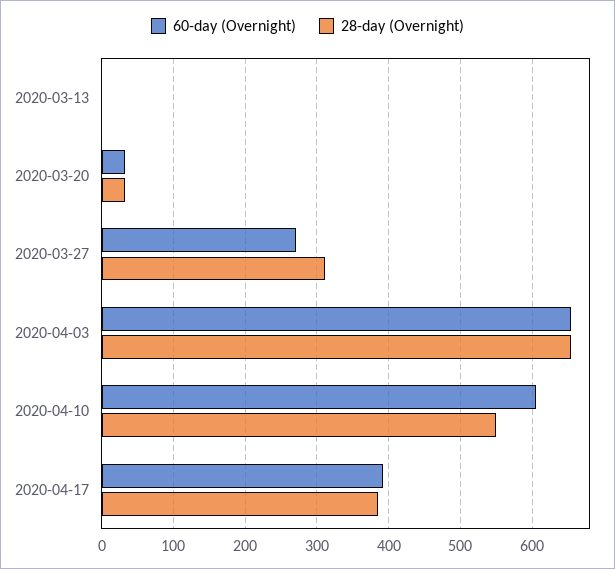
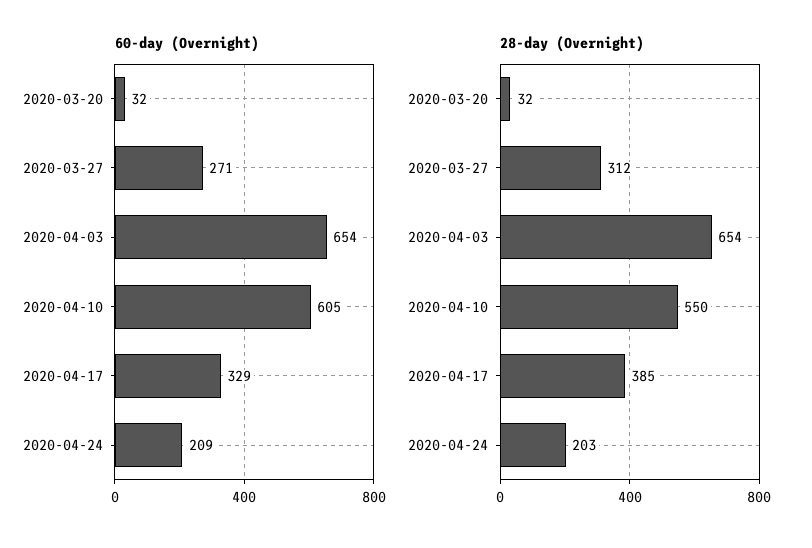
60-day (Overnight), 2020-03-13: 0 -> none
28-day (Overnight), 2020-03-13: 0 -> none
60-day (Overnight), 2020-04-17: 390 -> 329
60-day (Overnight), 2020-04-24: none -> 209
28-day (Overnight), 2020-04-24: none -> 203

